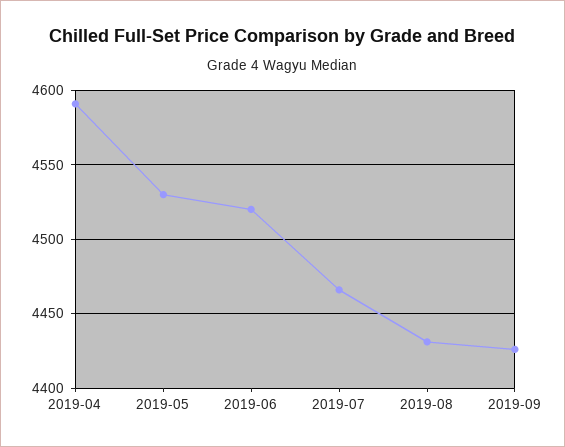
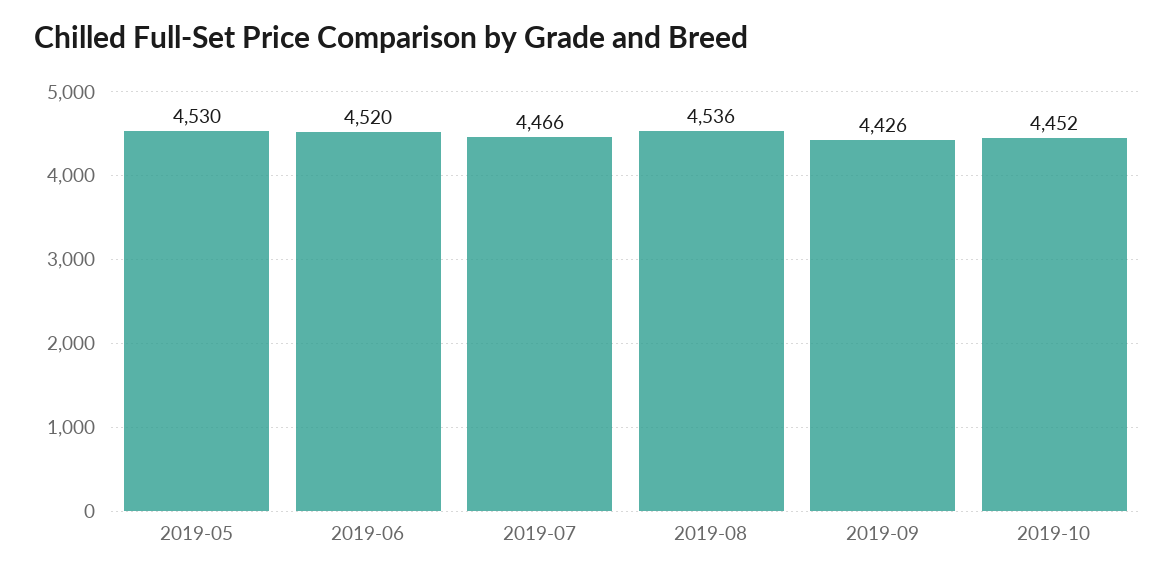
2019-04: 4590 -> none
2019-08: 4430 -> 4536
2019-10: none -> 4452

